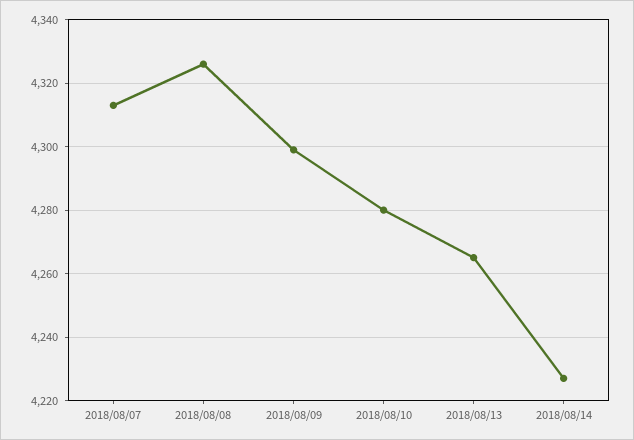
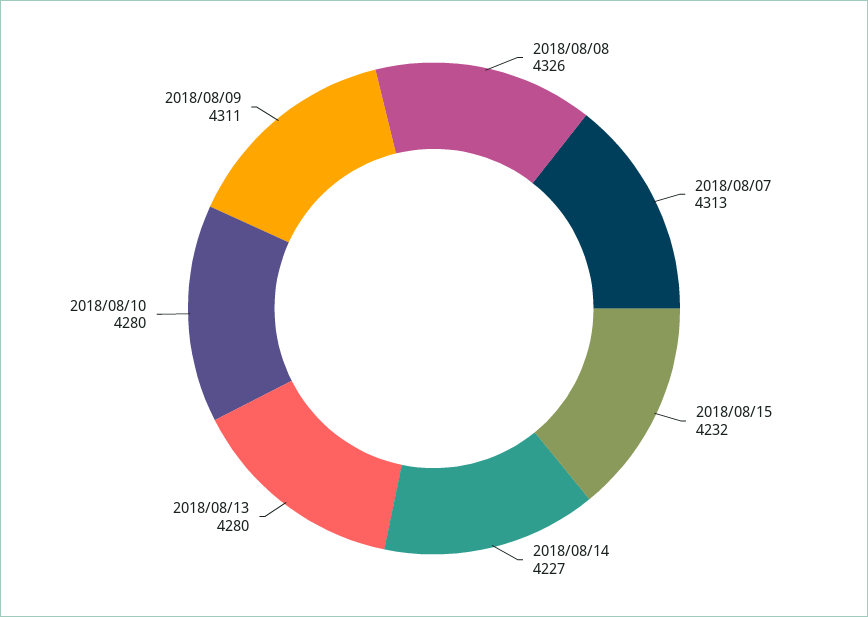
2018/08/09: 4300 -> 4311
2018/08/13: 4265 -> 4280
2018/08/15: none -> 4232

